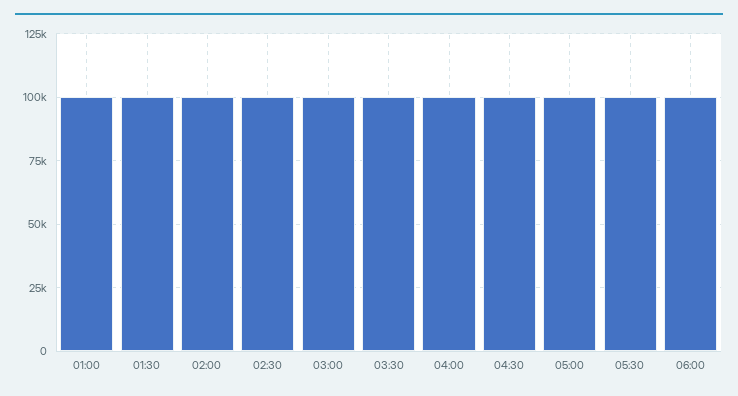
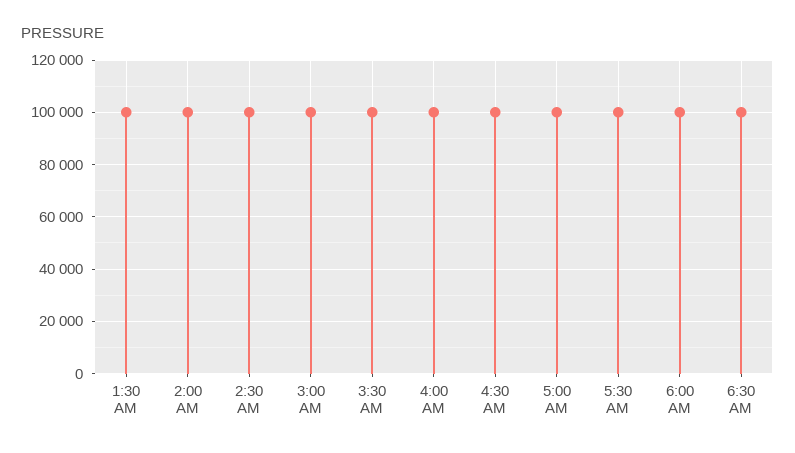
01:00: 100000 -> none
6:30 AM: none -> 100000

